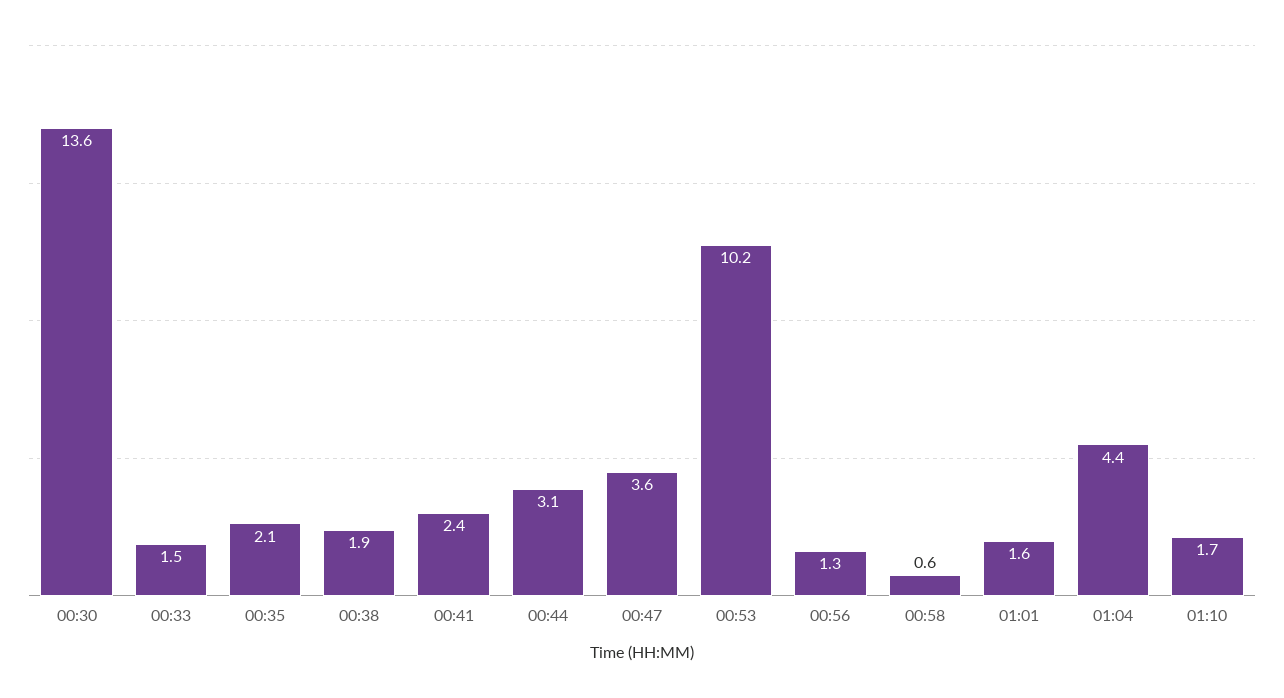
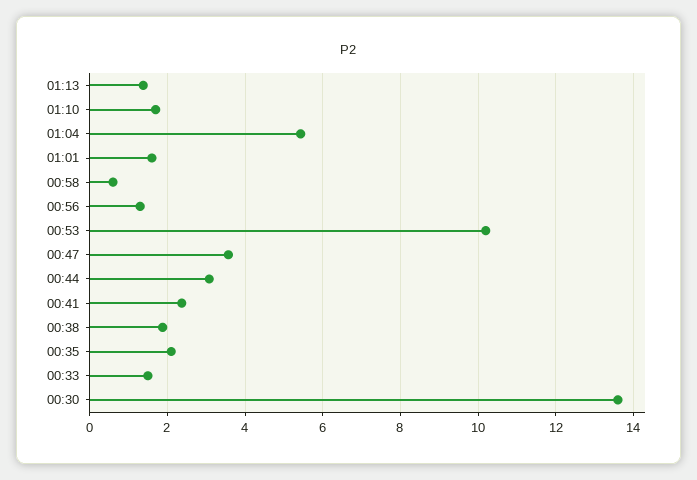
01:04: 4.4 -> 5.4
01:13: none -> 1.4

